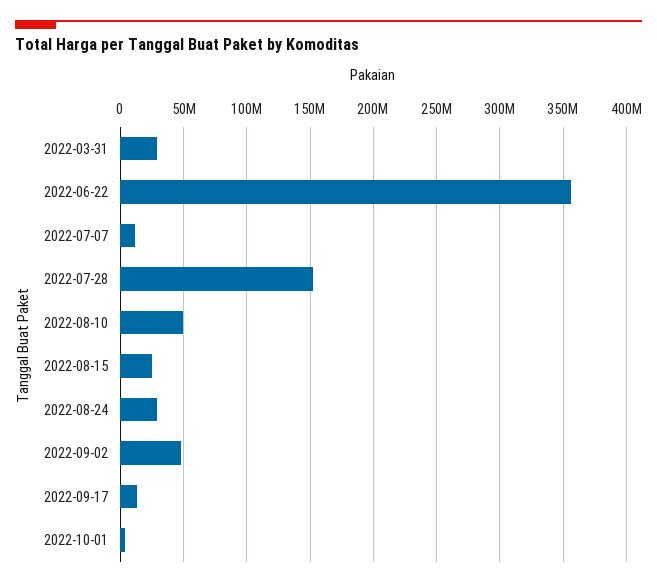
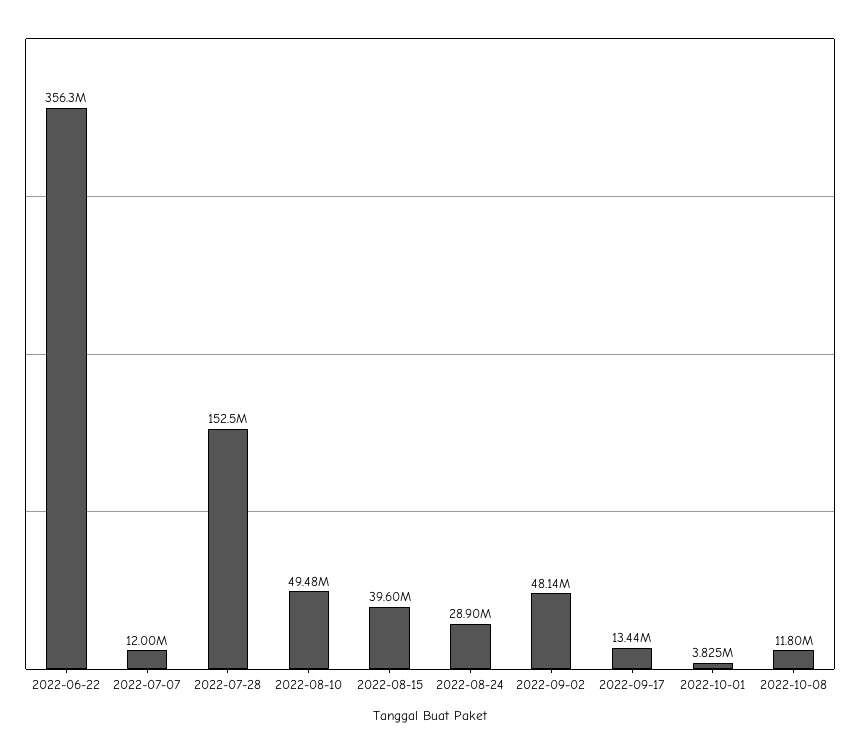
2022-03-31: 30000000 -> none
2022-08-15: 25000000 -> 39600000
2022-10-08: none -> 11800000

